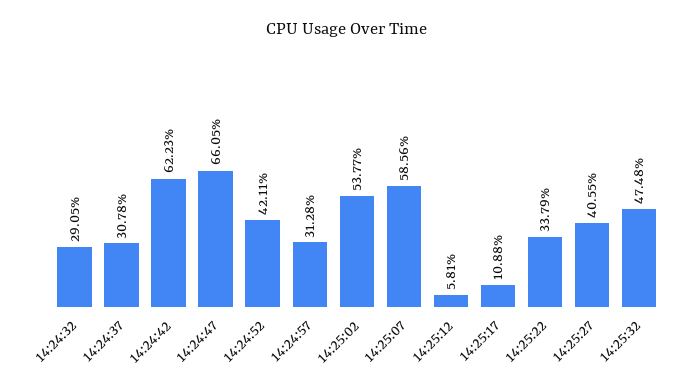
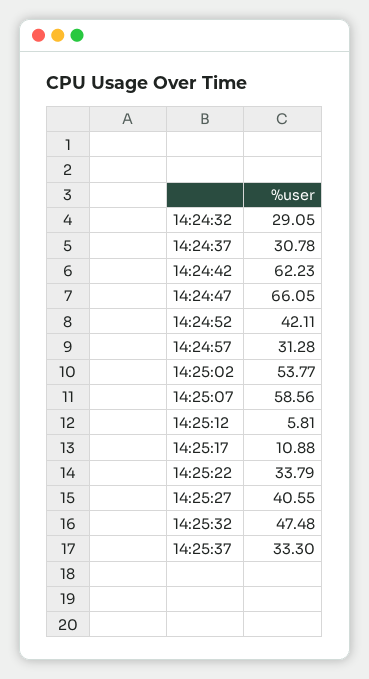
14:25:37: none -> 33.3

